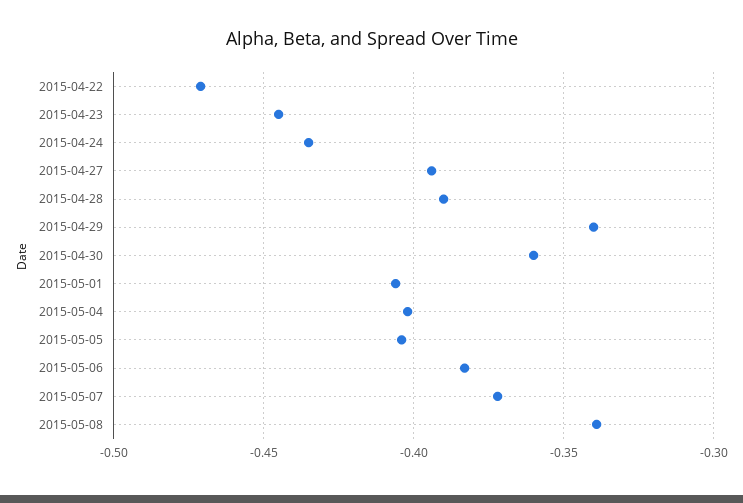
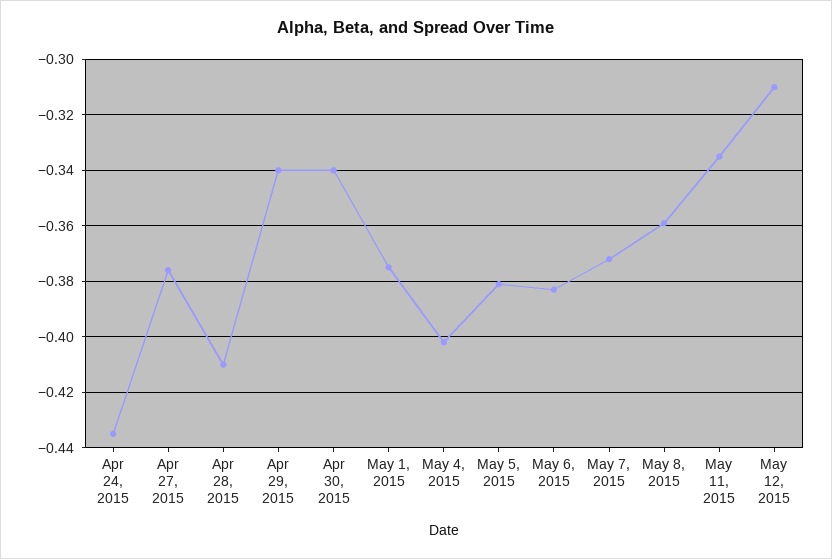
2015-04-22: -0.47 -> none
2015-04-23: -0.445 -> none
2015-04-27: -0.395 -> -0.375
2015-04-28: -0.39 -> -0.41
2015-04-30: -0.36 -> -0.34
2015-05-01: -0.405 -> -0.375
2015-05-05: -0.405 -> -0.38
2015-05-08: -0.34 -> -0.36
May 11, 2015: none -> -0.335
May 12, 2015: none -> -0.31

